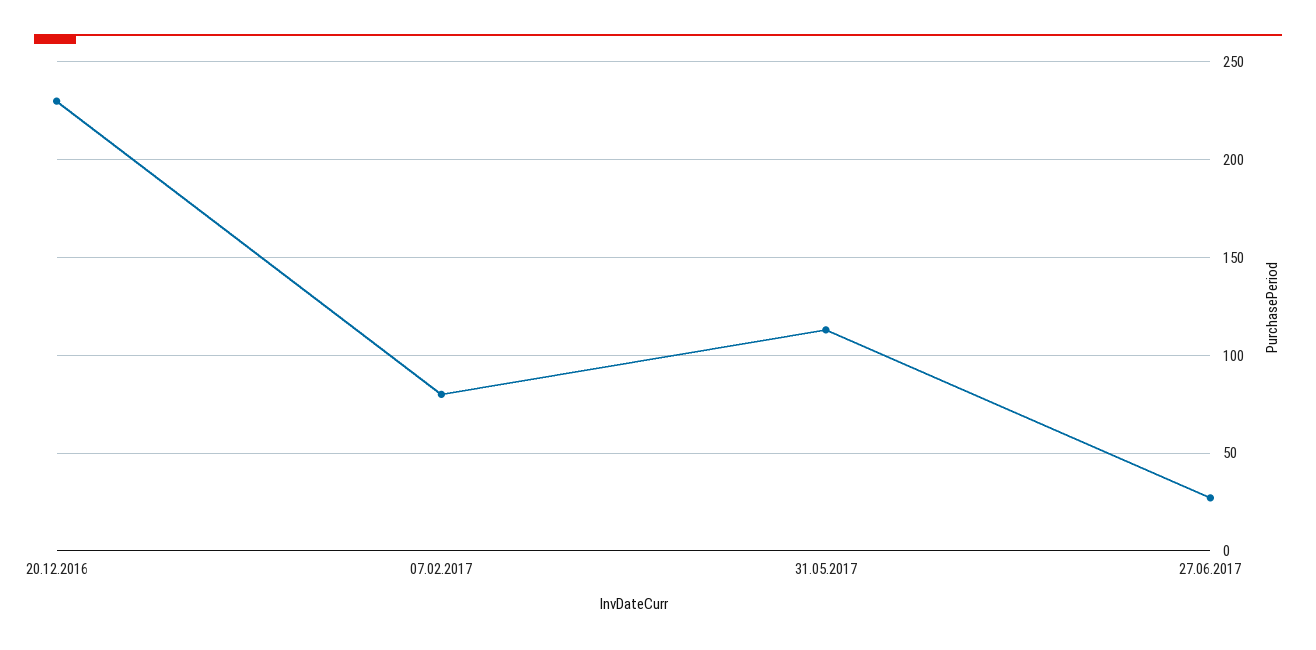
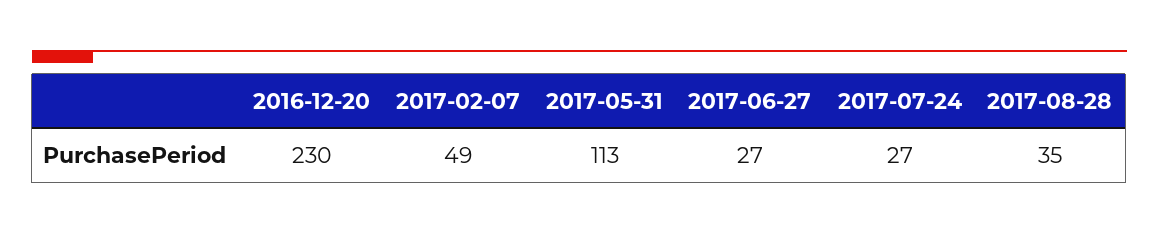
07.02.2017: 80 -> 49
2017-07-24: none -> 27
2017-08-28: none -> 35

